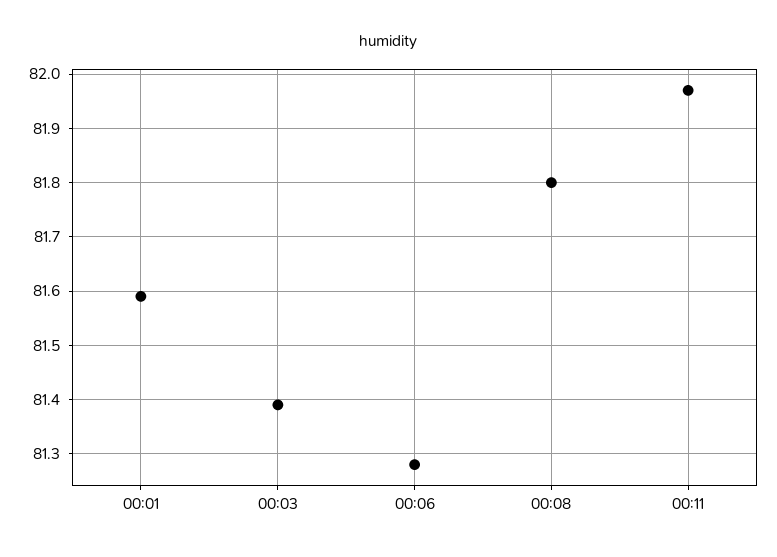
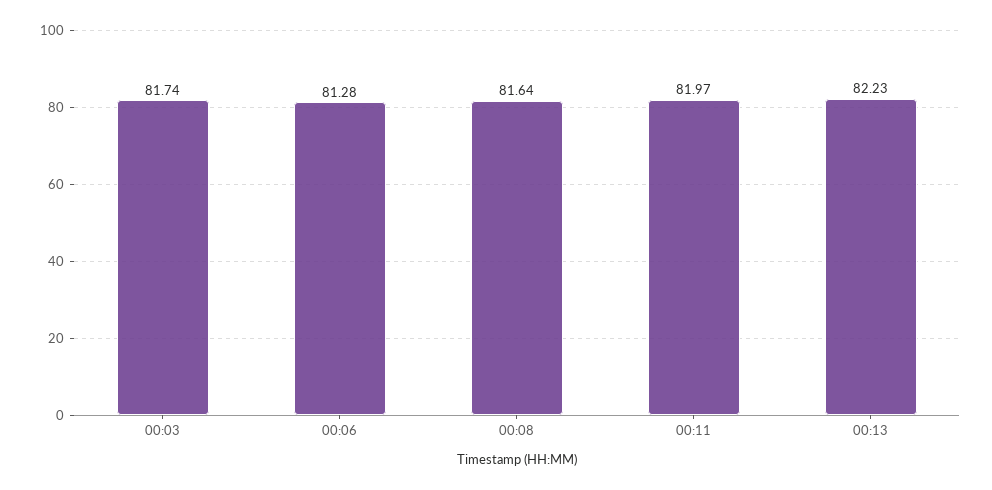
00:01: 81.6 -> none
00:03: 81.4 -> 81.74
00:08: 81.8 -> 81.64
00:13: none -> 82.23

